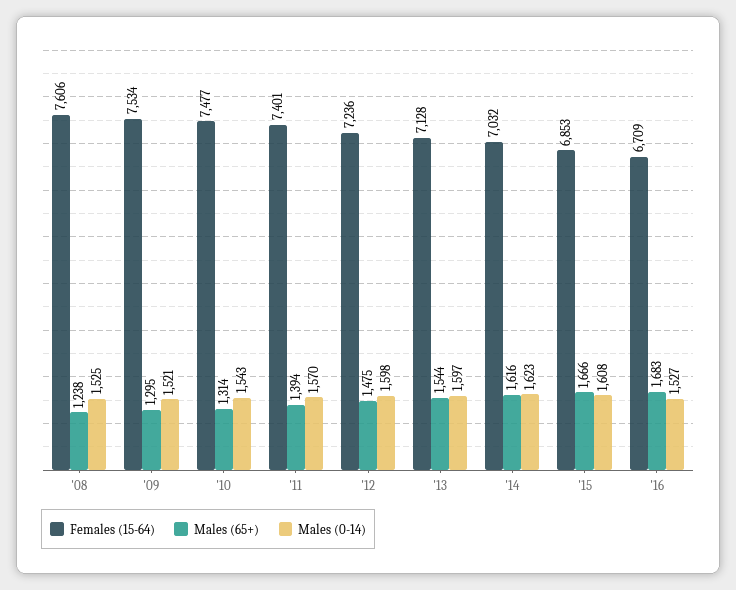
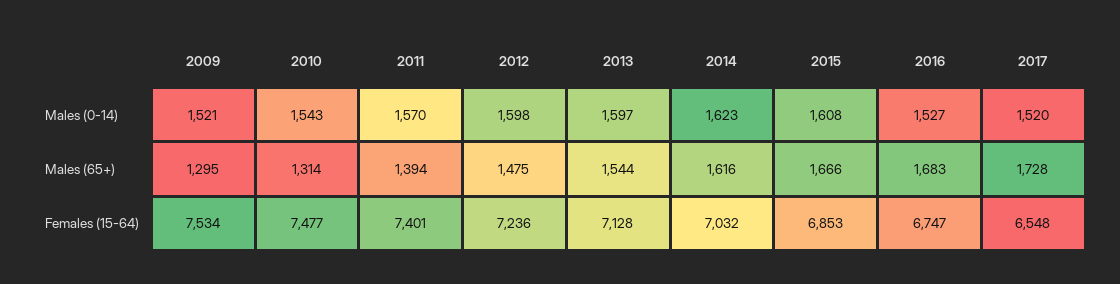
Females (15-64), '08: 7606 -> none
Males (65+), '08: 1238 -> none
Males (0-14), '08: 1525 -> none
Females (15-64), '16: 6709 -> 6747
Males (0-14), 2017: none -> 1520
Males (65+), 2017: none -> 1728
Females (15-64), 2017: none -> 6548

